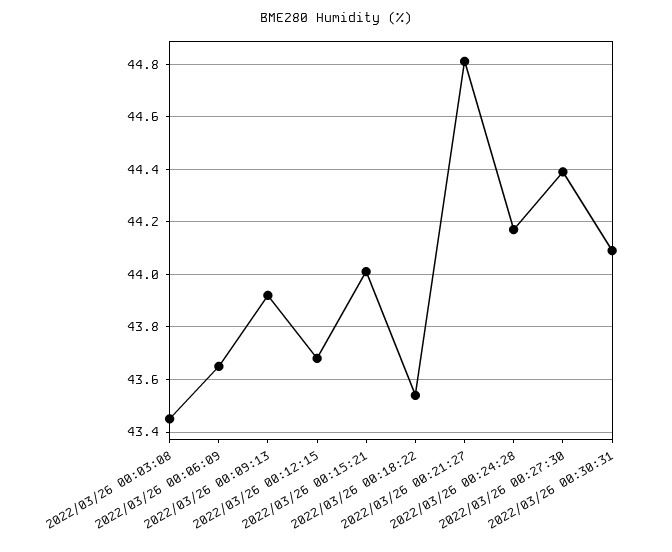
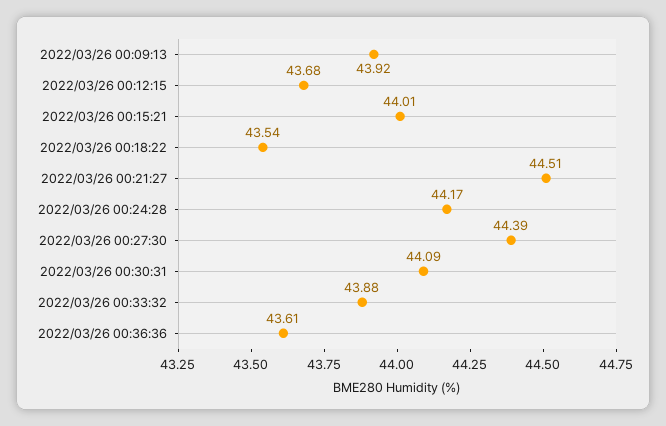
2022/03/26 00:03:08: 43.45 -> none
2022/03/26 00:06:09: 43.65 -> none
2022/03/26 00:21:27: 44.8 -> 44.51
2022/03/26 00:33:32: none -> 43.88
2022/03/26 00:36:36: none -> 43.61

